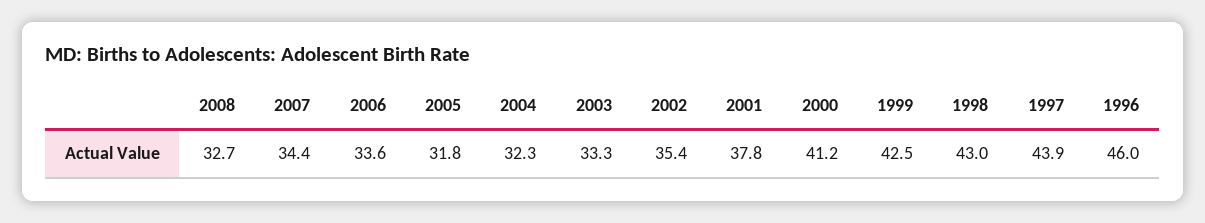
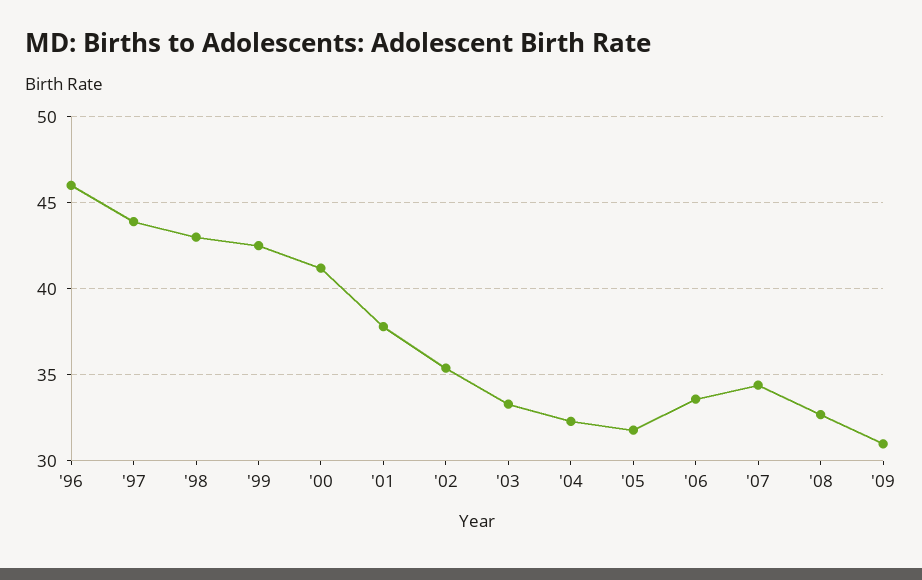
'09: none -> 31

